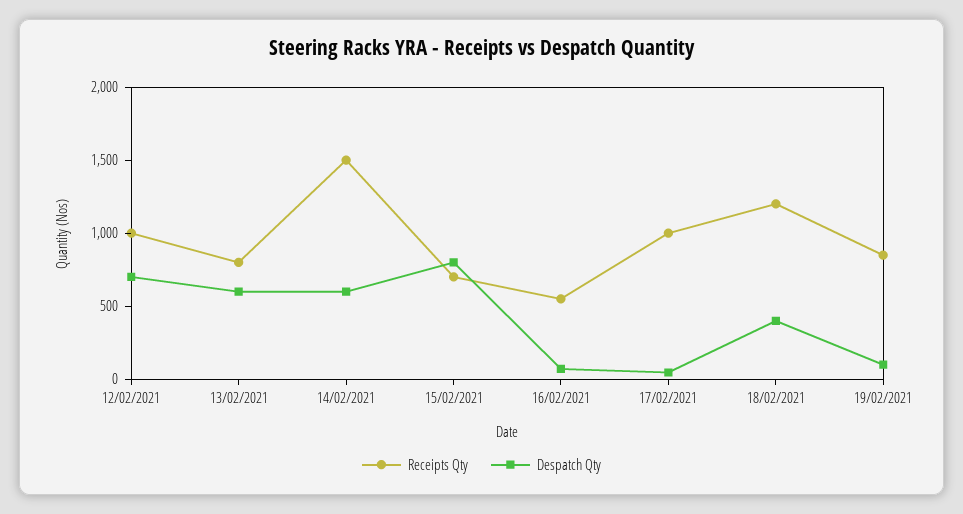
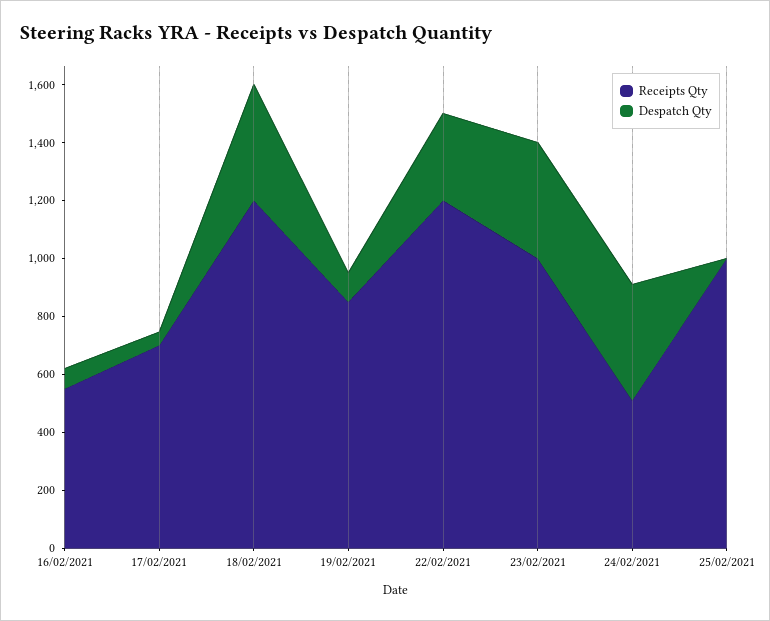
Receipts Qty, 12/02/2021: 1000 -> none
Despatch Qty, 12/02/2021: 700 -> none
Receipts Qty, 13/02/2021: 800 -> none
Despatch Qty, 13/02/2021: 600 -> none
Receipts Qty, 14/02/2021: 1500 -> none
Despatch Qty, 14/02/2021: 600 -> none
Receipts Qty, 15/02/2021: 700 -> none
Despatch Qty, 15/02/2021: 800 -> none
Receipts Qty, 17/02/2021: 1000 -> 700
Receipts Qty, 22/02/2021: none -> 1200
Despatch Qty, 22/02/2021: none -> 300
Receipts Qty, 23/02/2021: none -> 1000
Despatch Qty, 23/02/2021: none -> 400
Receipts Qty, 24/02/2021: none -> 500
Despatch Qty, 24/02/2021: none -> 400
Receipts Qty, 25/02/2021: none -> 1000
Despatch Qty, 25/02/2021: none -> 0

